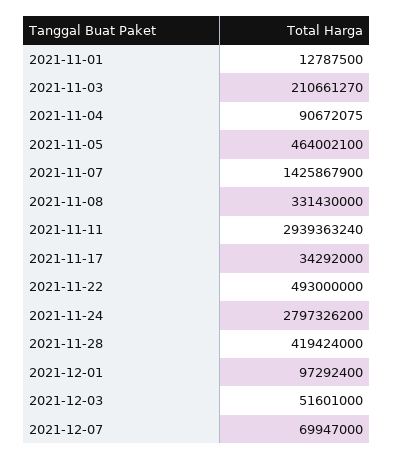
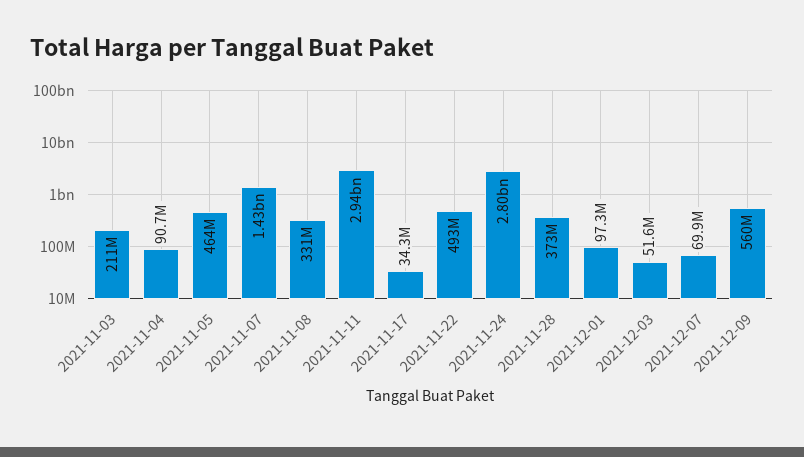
2021-11-01: 12787500 -> none
2021-11-28: 419424000 -> 373000000
2021-12-09: none -> 560000000

